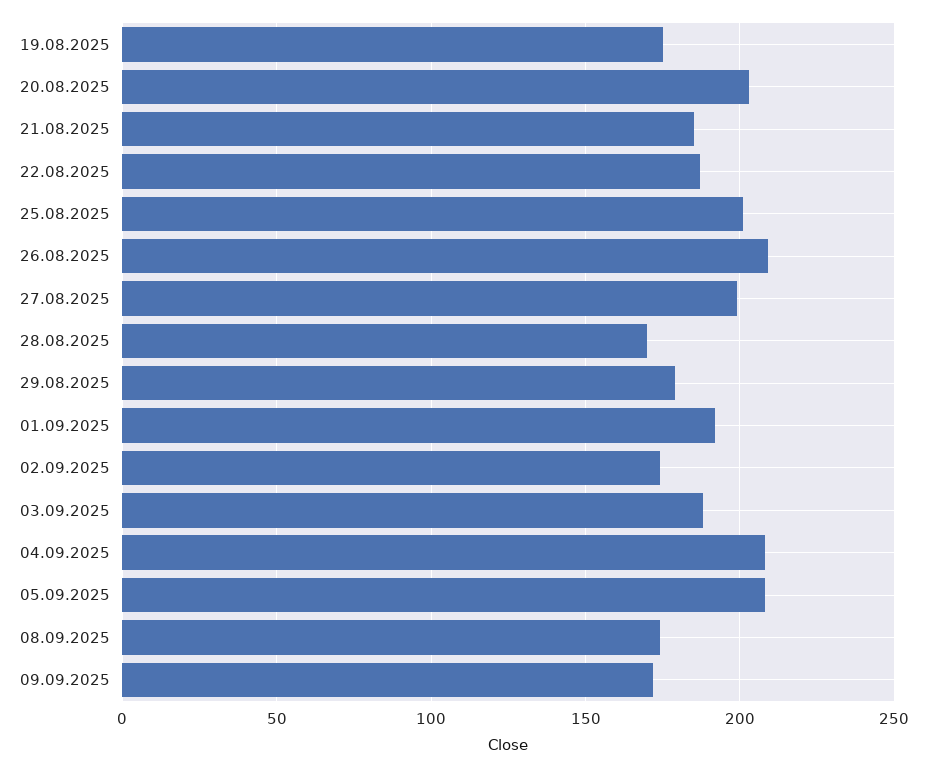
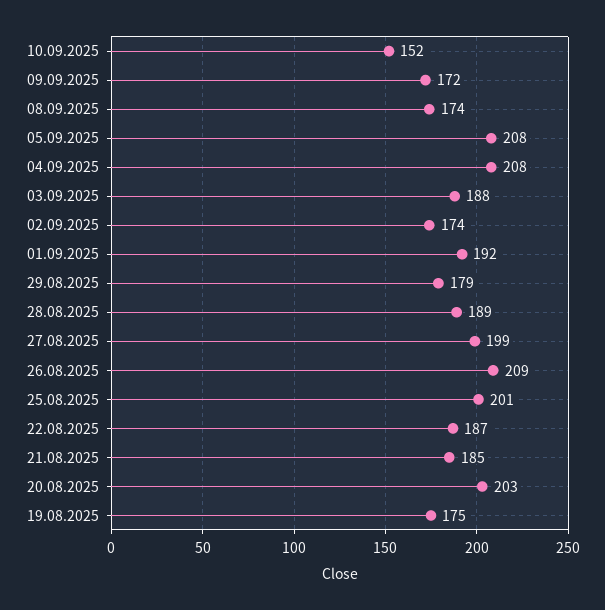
28.08.2025: 170 -> 189
10.09.2025: none -> 152

